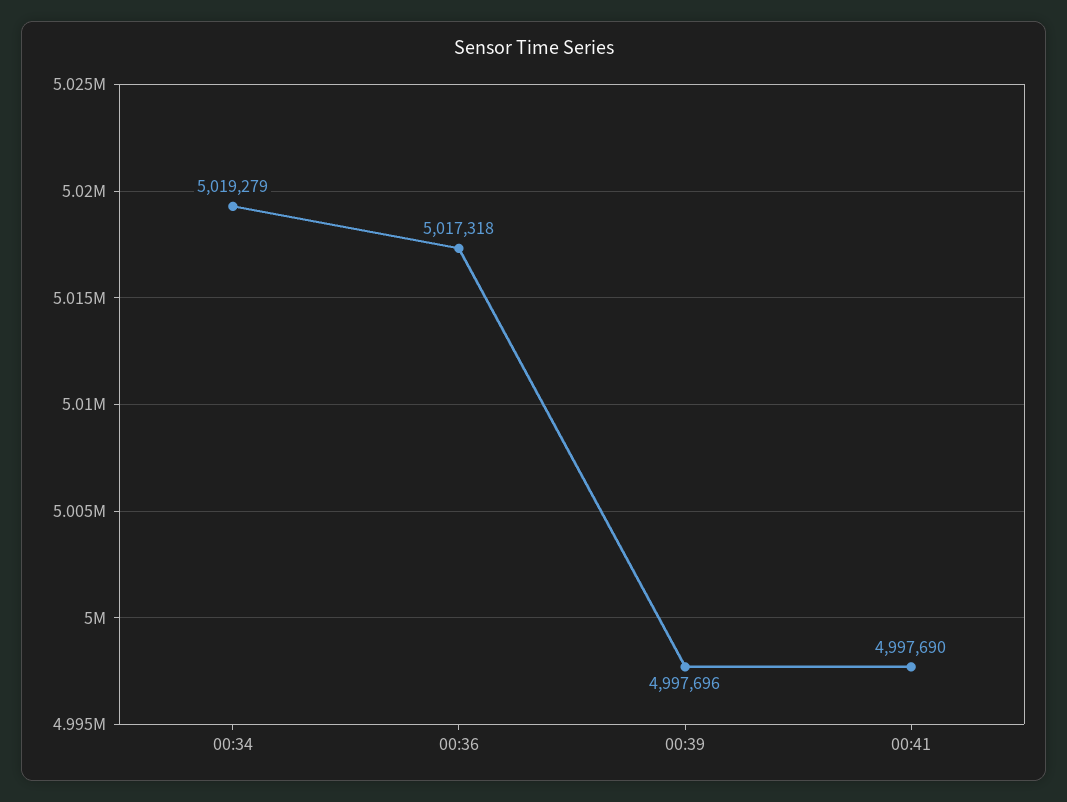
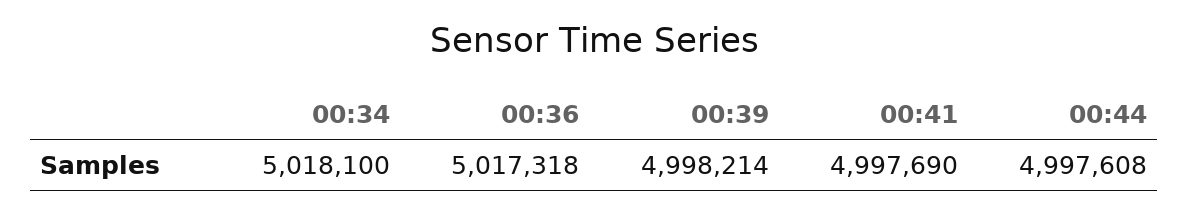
00:34: 5019279 -> 5018100
00:39: 4997696 -> 4998214
00:44: none -> 4997608

